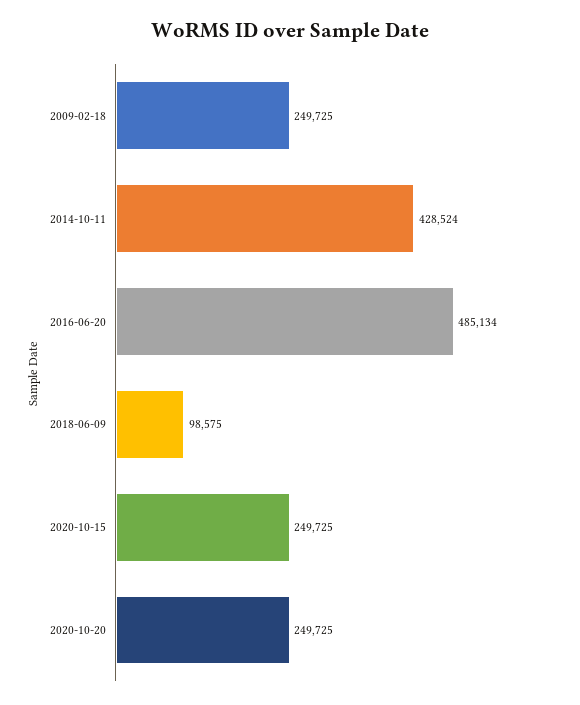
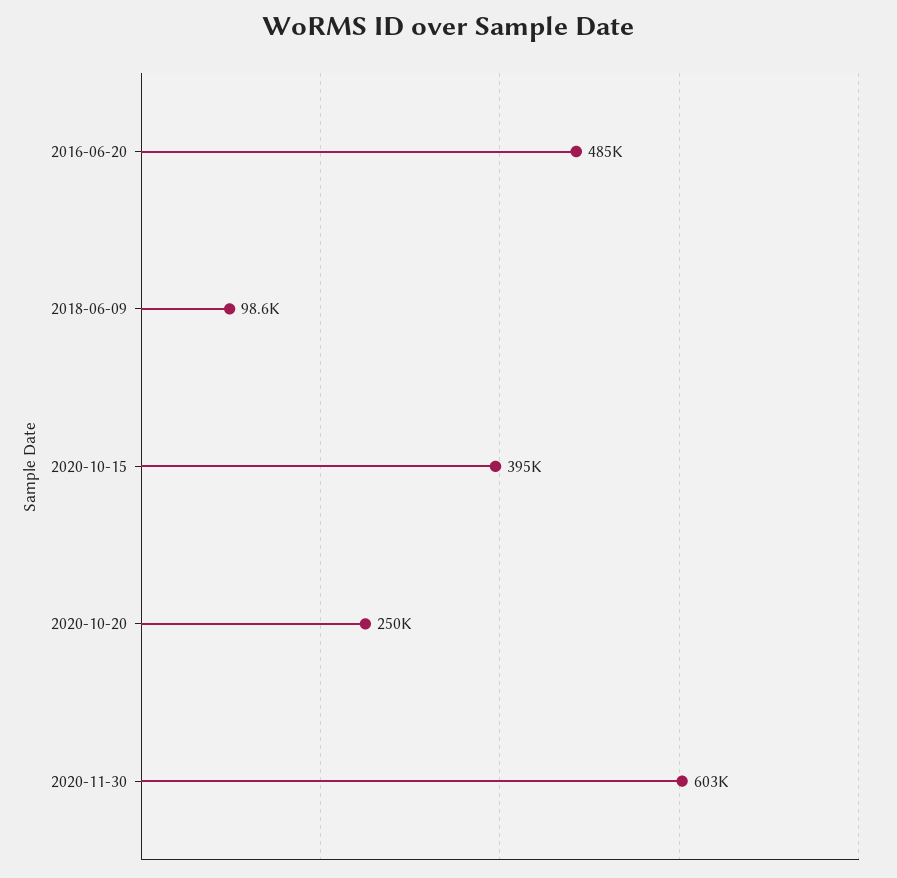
2009-02-18: 249725 -> none
2014-10-11: 428524 -> none
2020-10-15: 249725 -> 395000
2020-11-30: none -> 603000

